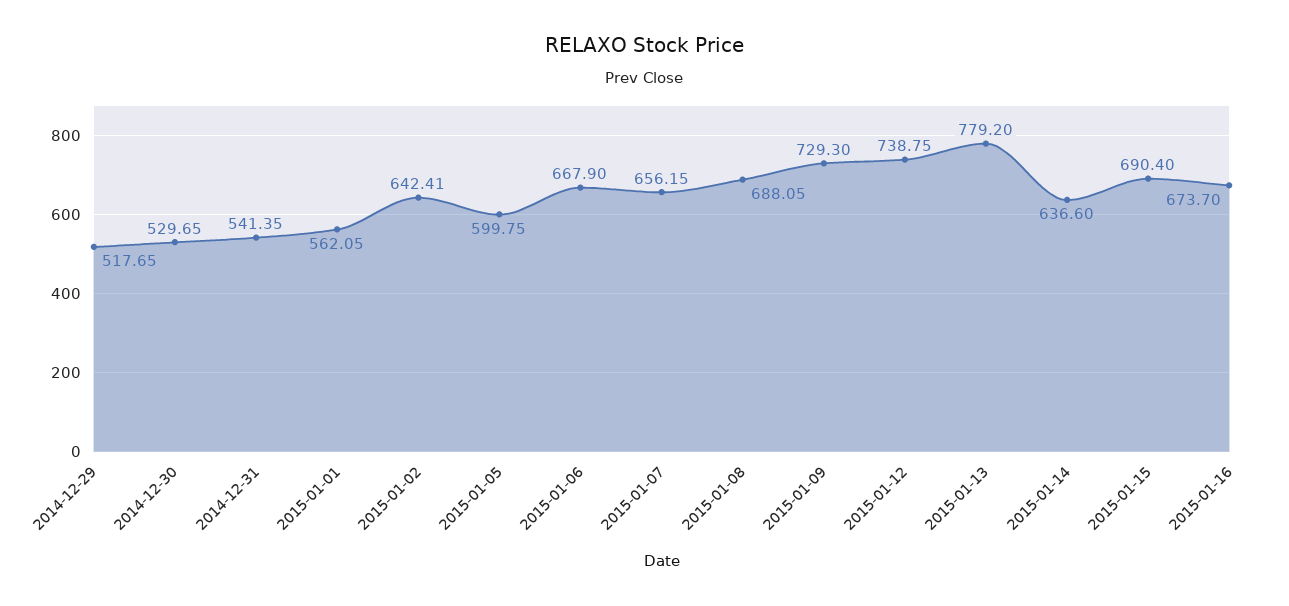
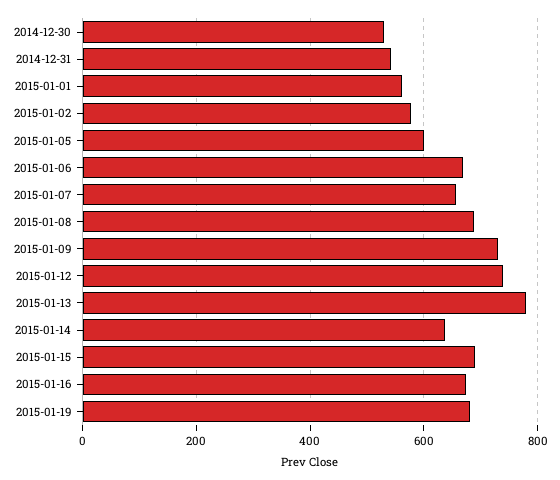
2014-12-29: 517.65 -> none
2015-01-02: 642.41 -> 580
2015-01-19: none -> 680

